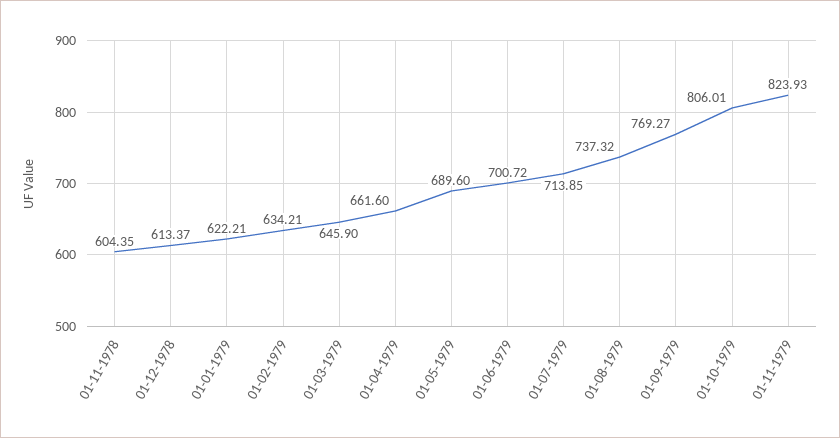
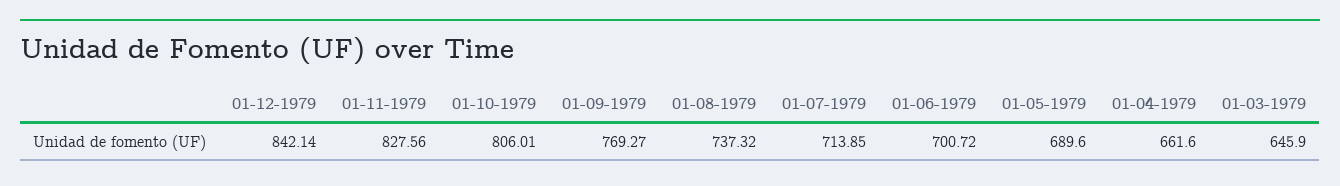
01-11-1978: 604.35 -> none
01-12-1978: 613.37 -> none
01-01-1979: 622.21 -> none
01-02-1979: 634.21 -> none
01-11-1979: 823.93 -> 827.56
01-12-1979: none -> 842.14

